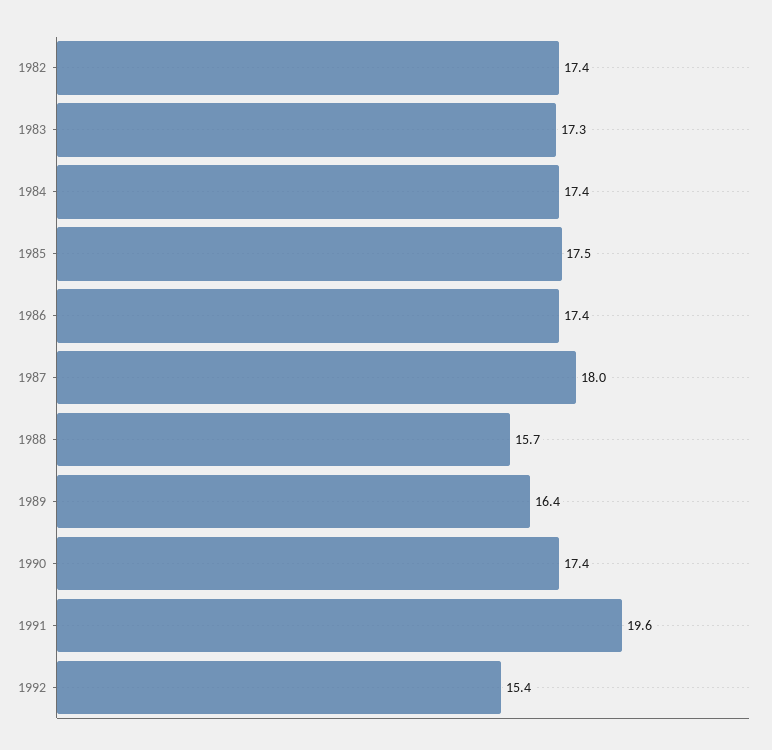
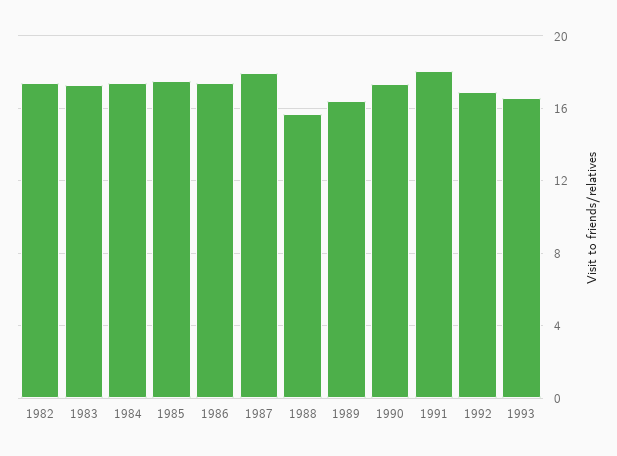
1991: 19.6 -> 18
1992: 15.4 -> 17
1993: none -> 16.5

